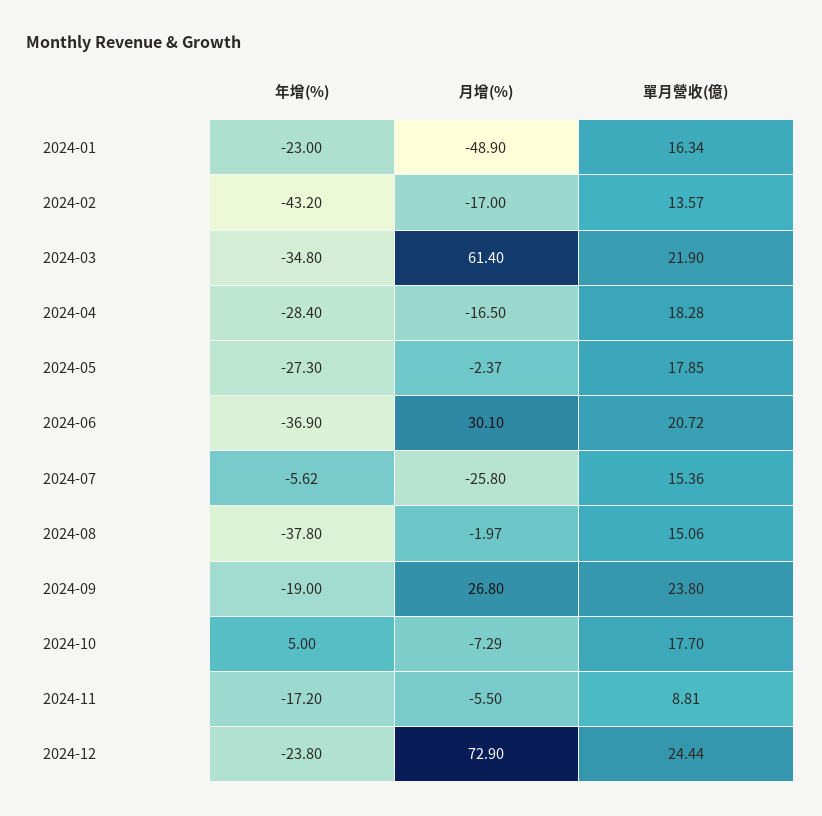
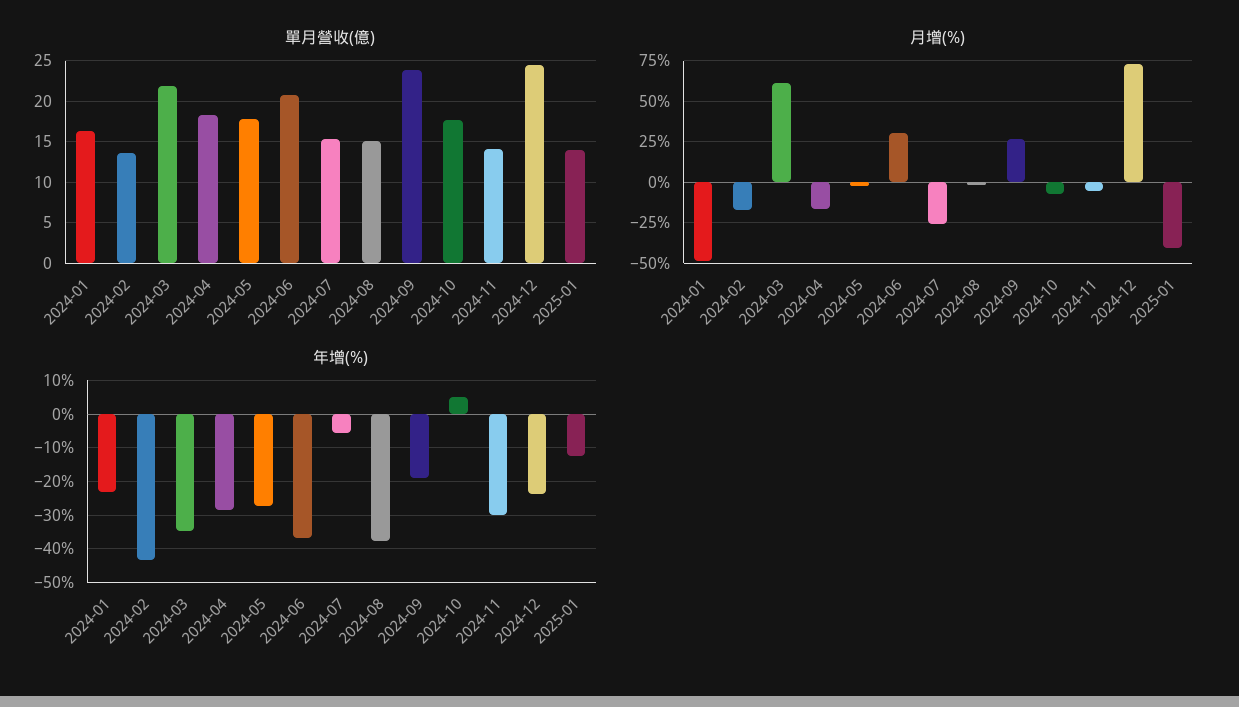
年增(%), 2024-11: -17.2 -> -30
單月營收(億), 2024-11: 8.81 -> 14
單月營收(億), 2025-01: none -> 14
月增(%), 2025-01: none -> -40
年增(%), 2025-01: none -> -12

